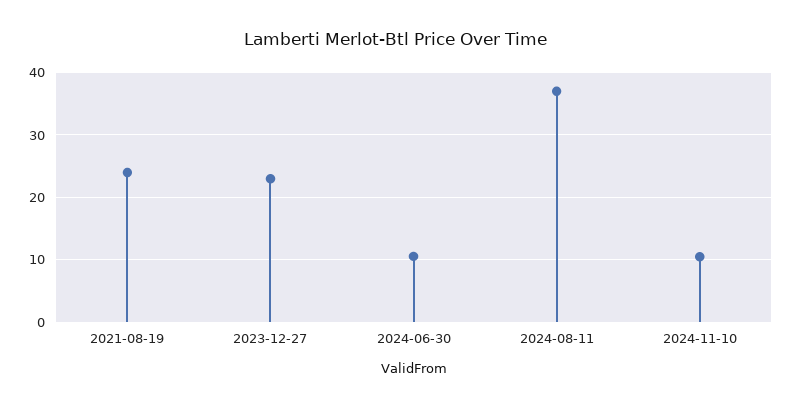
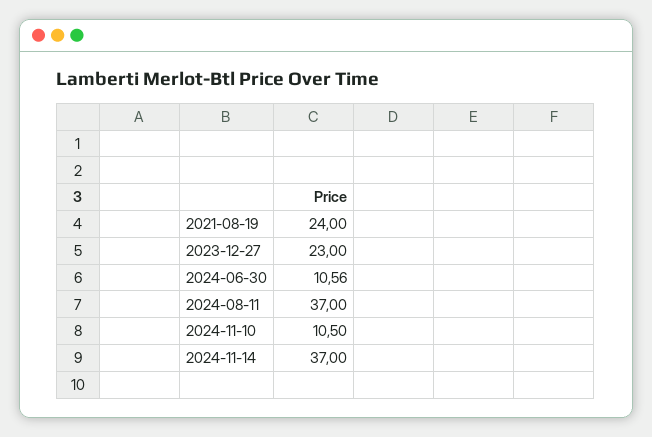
2024-11-14: none -> 37

